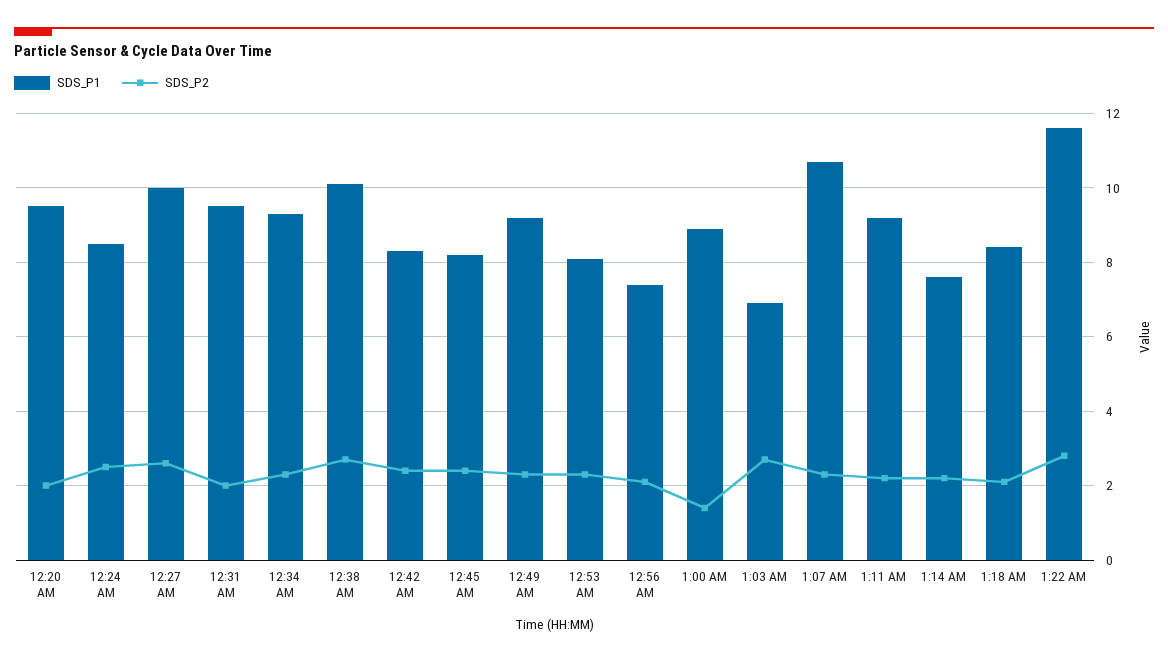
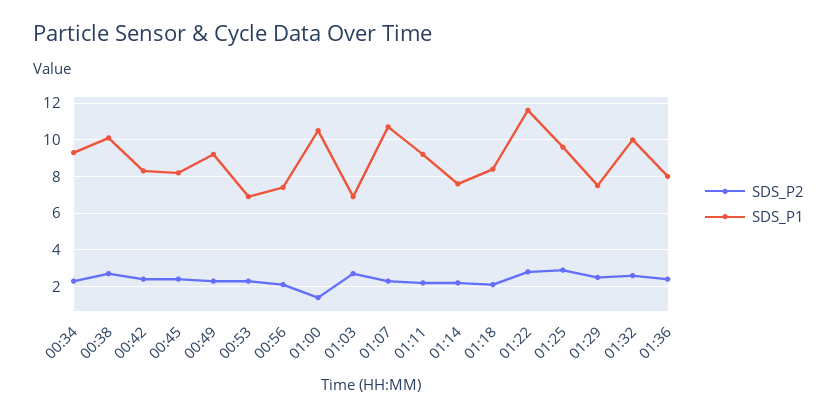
SDS_P1, 12:20 AM: 9.5 -> none
SDS_P2, 12:20 AM: 2 -> none
SDS_P1, 12:24 AM: 8.5 -> none
SDS_P2, 12:24 AM: 2.5 -> none
SDS_P1, 12:27 AM: 10 -> none
SDS_P2, 12:27 AM: 2.5 -> none
SDS_P1, 12:31 AM: 9.5 -> none
SDS_P2, 12:31 AM: 2 -> none
SDS_P1, 12:53 AM: 8 -> 7
SDS_P1, 1:00 AM: 9 -> 10.5
SDS_P2, 01:25: none -> 3
SDS_P1, 01:25: none -> 9.5
SDS_P2, 01:29: none -> 2.5
SDS_P1, 01:29: none -> 7.5
SDS_P2, 01:32: none -> 2.5
SDS_P1, 01:32: none -> 10
SDS_P2, 01:36: none -> 2.5
SDS_P1, 01:36: none -> 8

